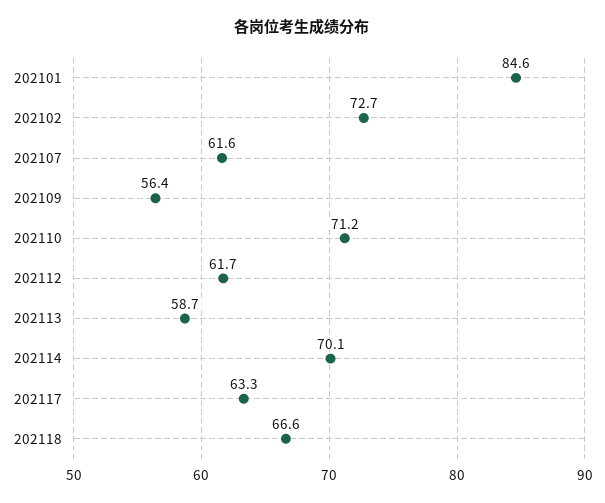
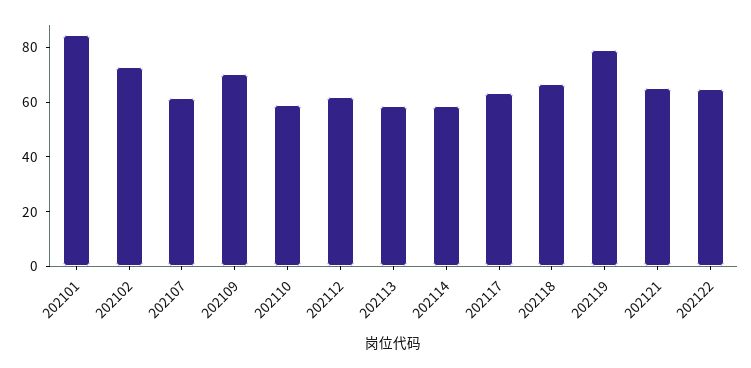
202109: 56.4 -> 70
202110: 71.2 -> 60
202114: 70.1 -> 60
202119: none -> 80
202121: none -> 65
202122: none -> 65

